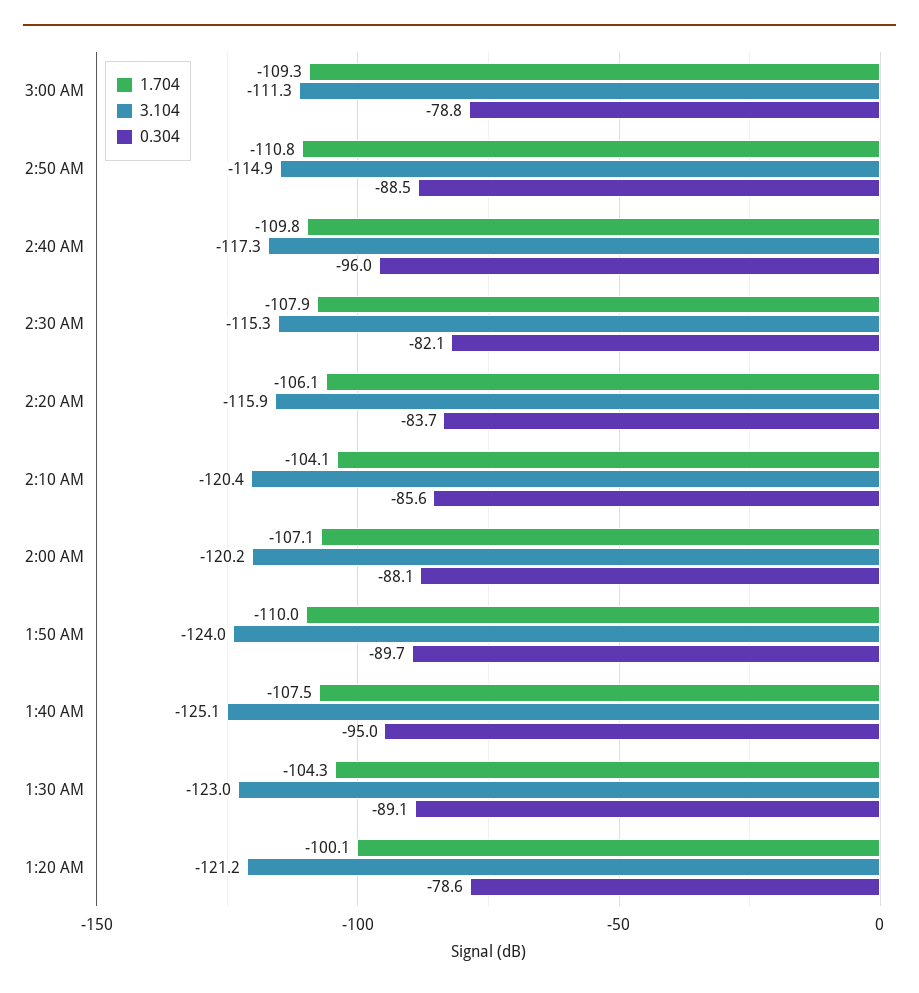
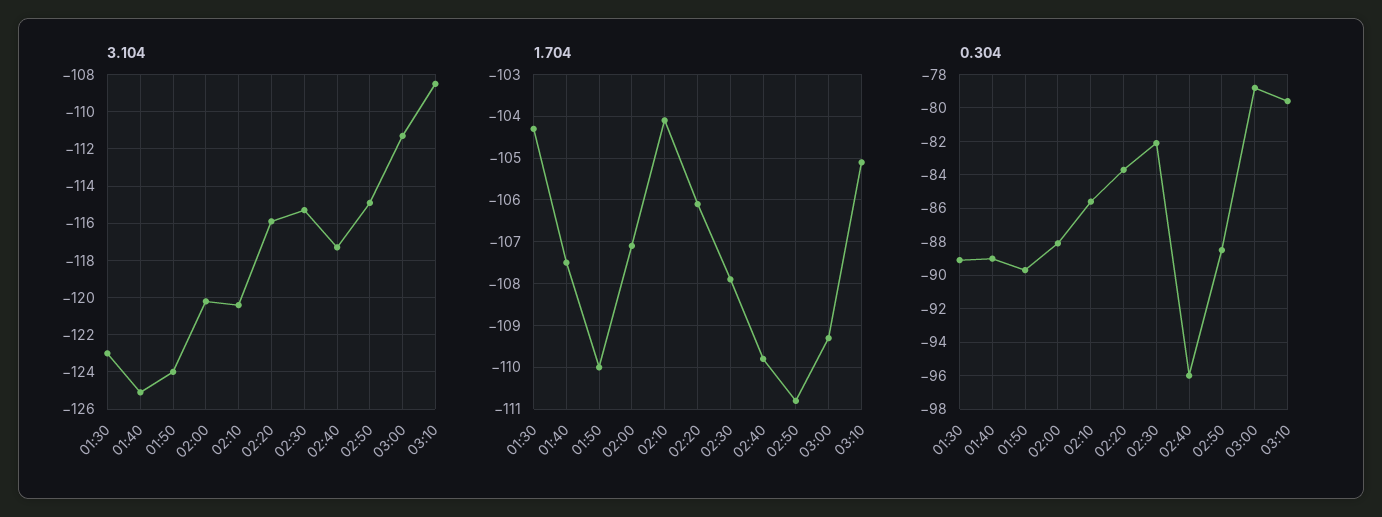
0.304, 1:40 AM: -95 -> -89
1.704, 1:20 AM: -100.1 -> none
3.104, 1:20 AM: -121.2 -> none
0.304, 1:20 AM: -78.6 -> none
3.104, 03:10: none -> -108.5
1.704, 03:10: none -> -105
0.304, 03:10: none -> -79.5

